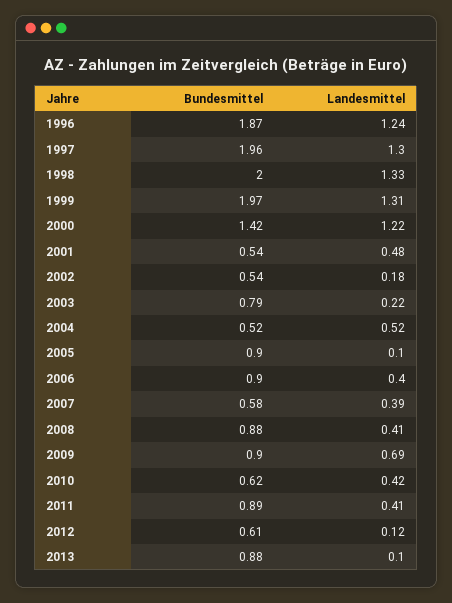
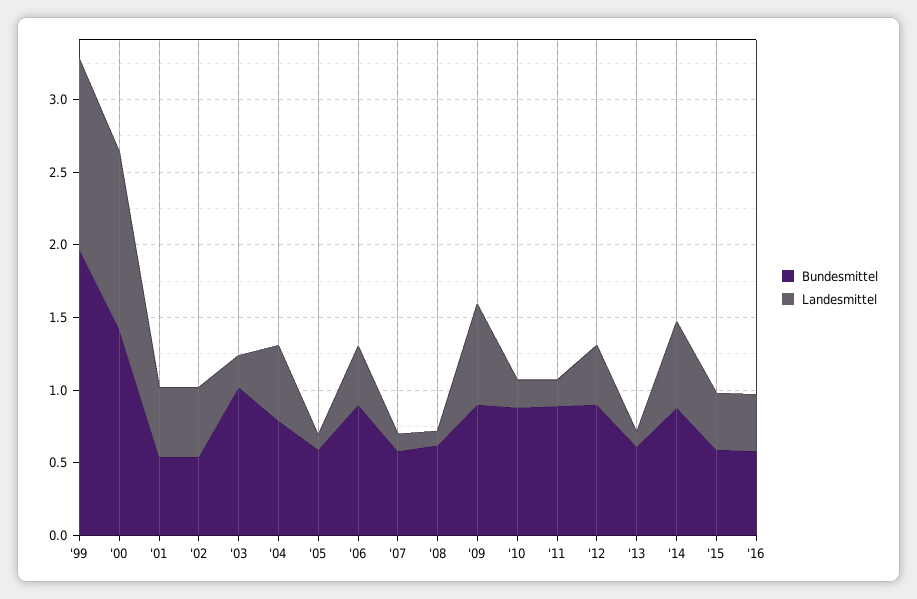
Bundesmittel, 1996: 1.87 -> none
Landesmittel, 1996: 1.24 -> none
Bundesmittel, 1997: 1.96 -> none
Landesmittel, 1997: 1.3 -> none
Bundesmittel, 1998: 2 -> none
Landesmittel, 1998: 1.33 -> none
Landesmittel, 2002: 0.18 -> 0.5
Bundesmittel, 2003: 0.79 -> 1
Bundesmittel, 2004: 0.52 -> 0.8
Bundesmittel, 2005: 0.9 -> 0.6
Landesmittel, 2007: 0.39 -> 0.1
Bundesmittel, 2008: 0.88 -> 0.6
Landesmittel, 2008: 0.41 -> 0.1
Bundesmittel, 2010: 0.62 -> 0.9
Landesmittel, 2010: 0.42 -> 0.2
Landesmittel, 2011: 0.41 -> 0.2
Bundesmittel, 2012: 0.61 -> 0.9
Landesmittel, 2012: 0.12 -> 0.4
Bundesmittel, 2013: 0.88 -> 0.6
Bundesmittel, '14: none -> 0.9
Landesmittel, '14: none -> 0.6
Bundesmittel, '15: none -> 0.6
Landesmittel, '15: none -> 0.4
Bundesmittel, '16: none -> 0.6
Landesmittel, '16: none -> 0.4

